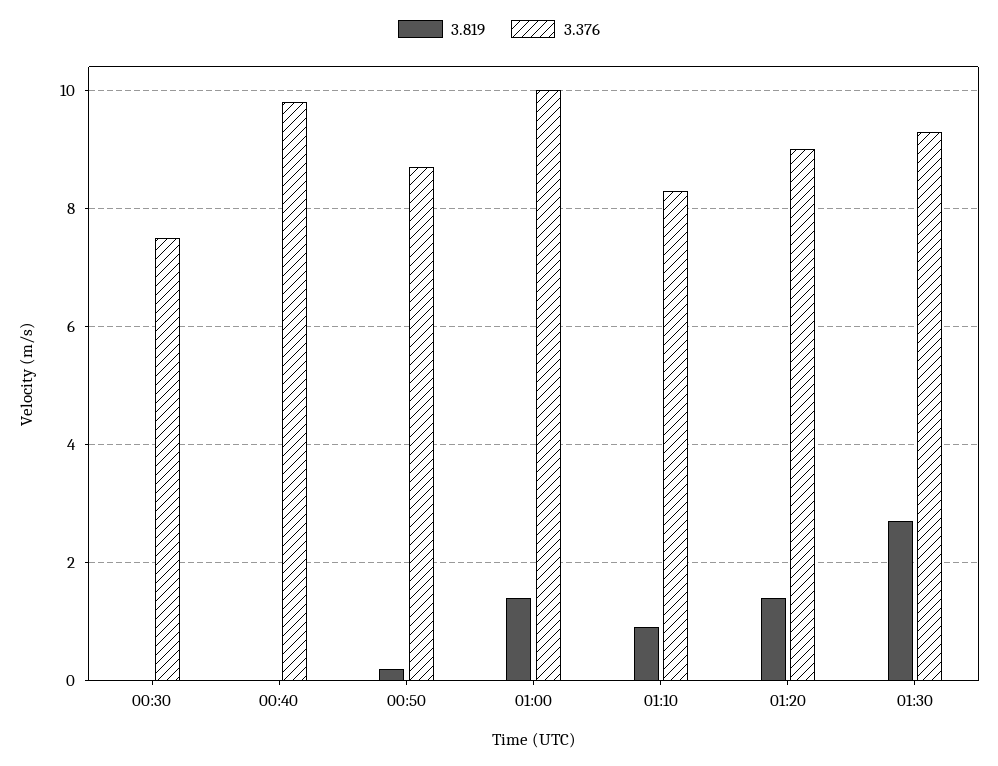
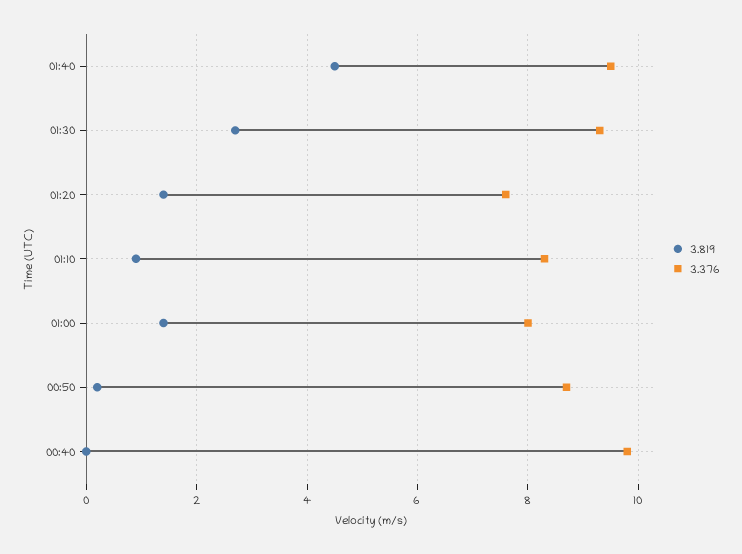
3.819, 00:30: 0 -> none
3.376, 00:30: 7.5 -> none
3.376, 01:00: 10 -> 8
3.376, 01:20: 9 -> 7.5
3.819, 01:40: none -> 4.5
3.376, 01:40: none -> 9.5

